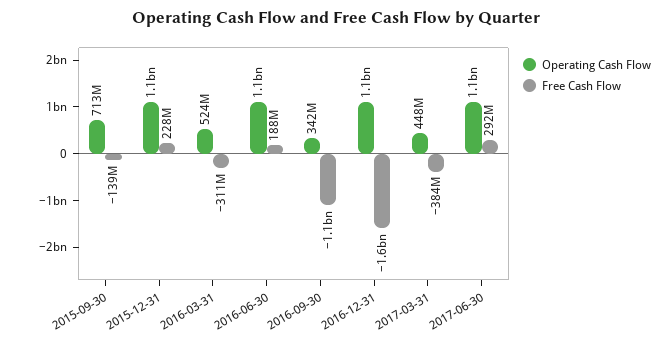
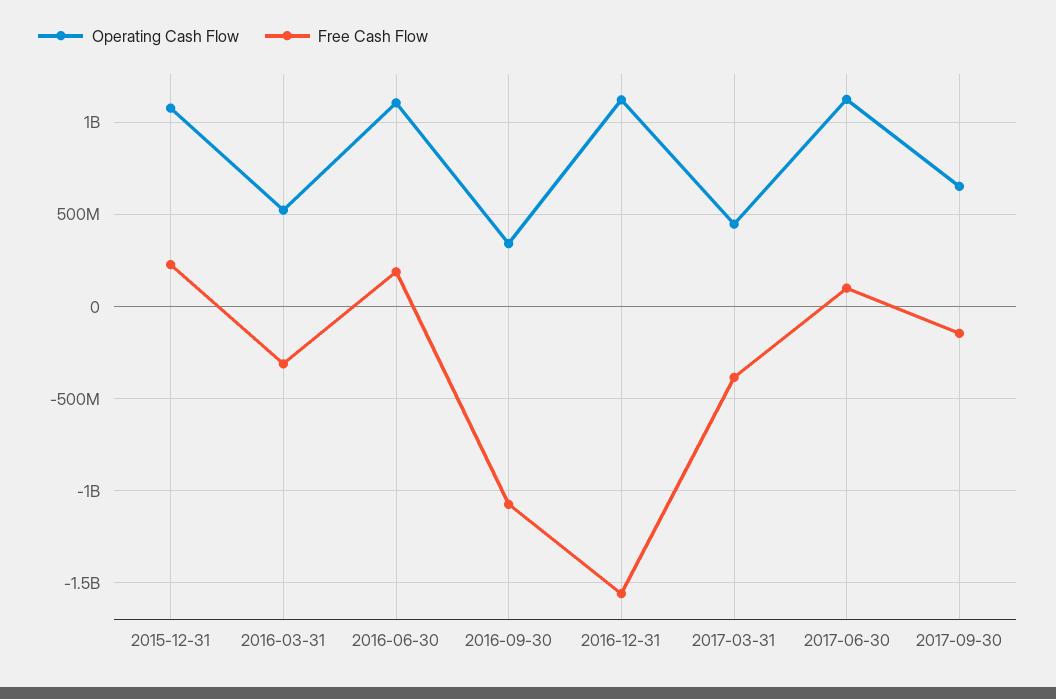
Operating Cash Flow, 2015-09-30: 713000000 -> none
Free Cash Flow, 2015-09-30: -139000000 -> none
Free Cash Flow, 2017-06-30: 292000000 -> 100000000
Operating Cash Flow, 2017-09-30: none -> 650000000
Free Cash Flow, 2017-09-30: none -> -150000000

